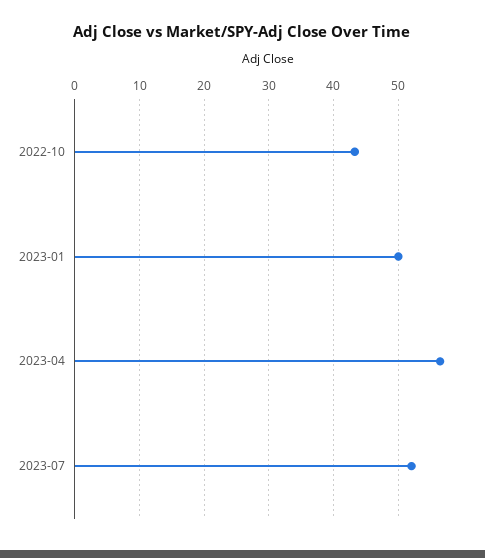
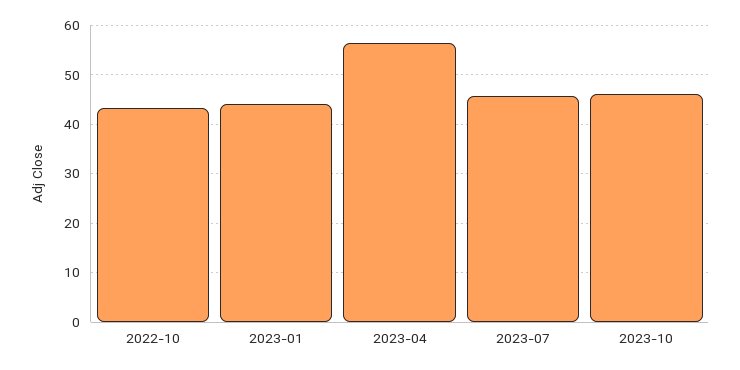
2023-01: 50 -> 44
2023-07: 52 -> 46
2023-10: none -> 46

